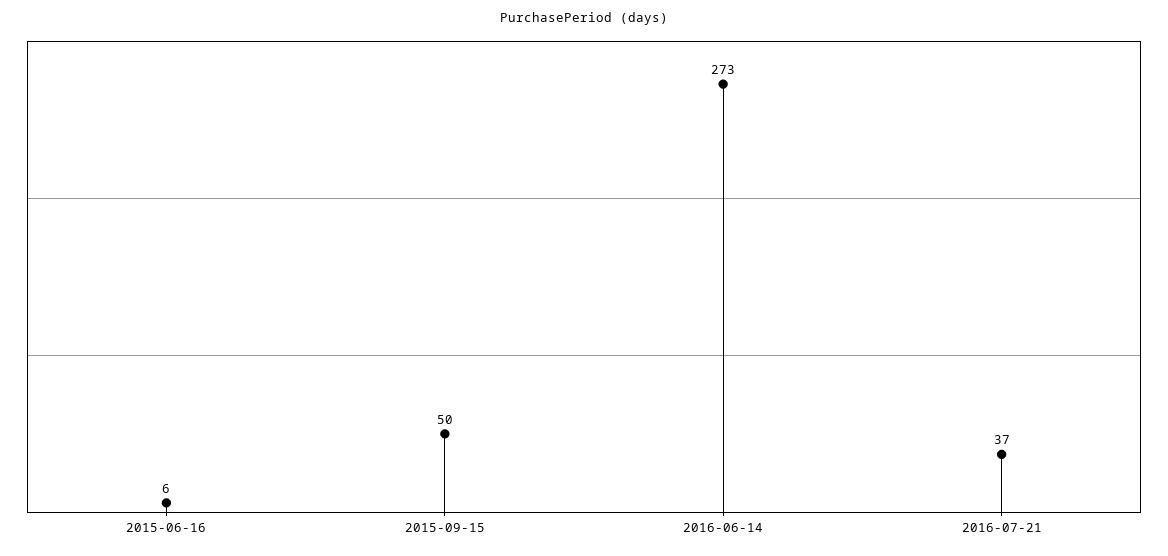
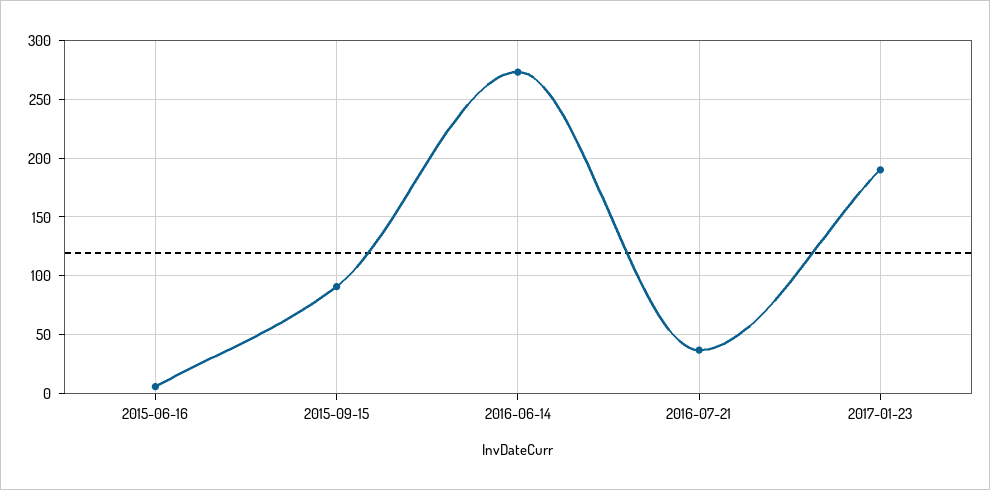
2015-09-15: 50 -> 90
2017-01-23: none -> 190

